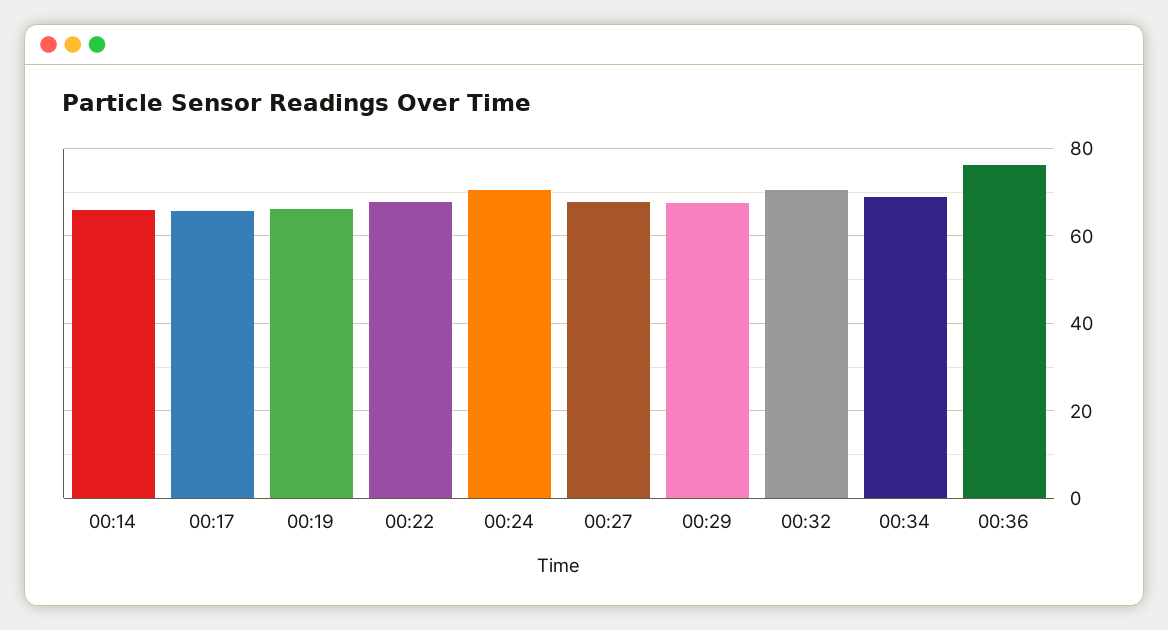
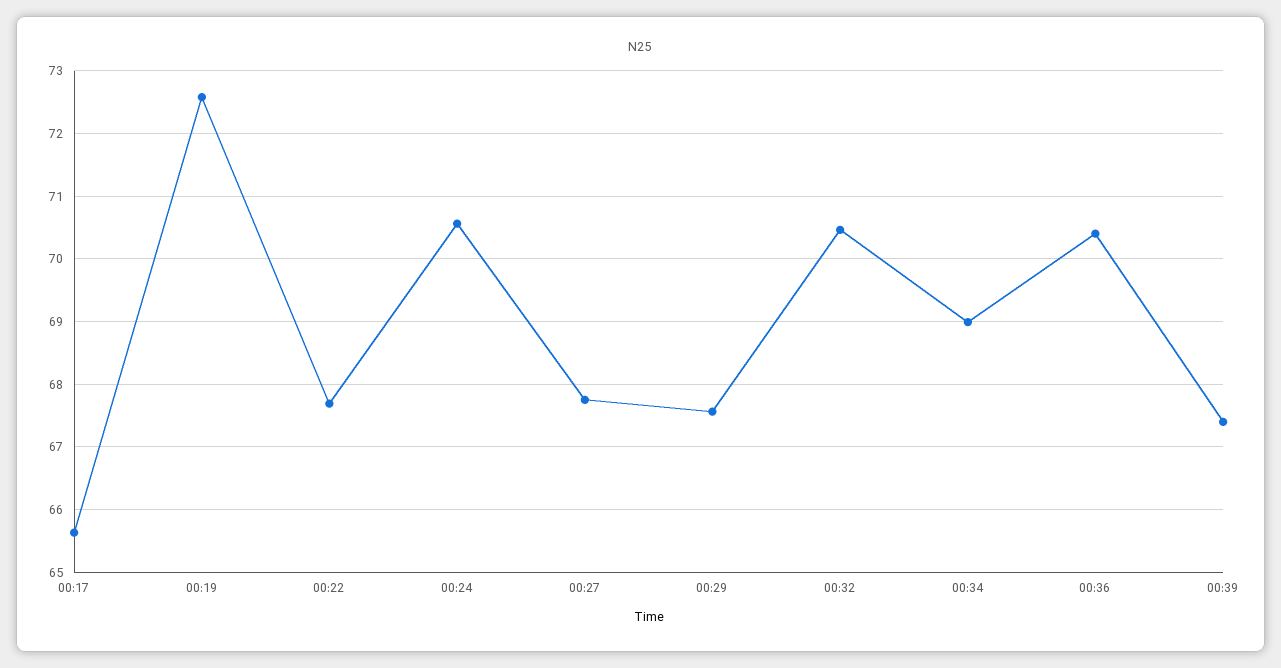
00:14: 66 -> none
00:19: 66 -> 72.6
00:36: 76 -> 70.4
00:39: none -> 67.4

